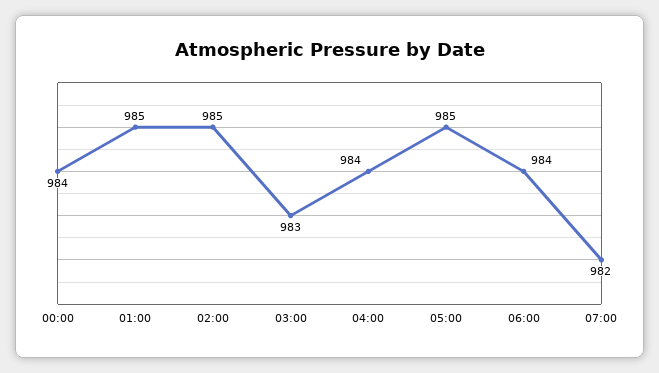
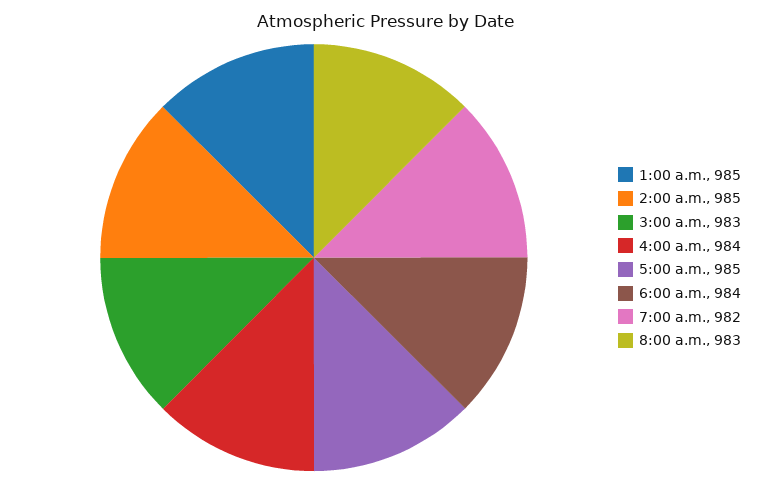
00:00: 984 -> none
8:00 a.m.: none -> 983

